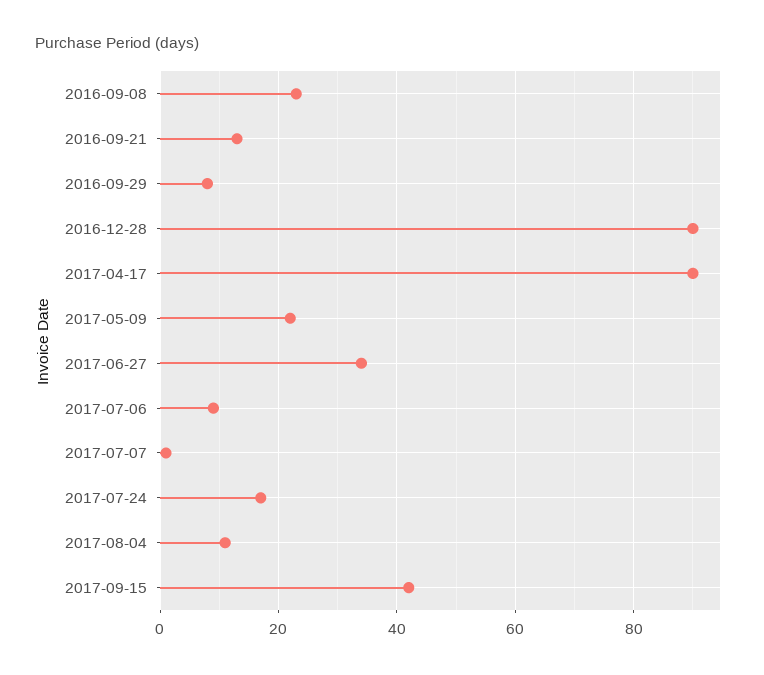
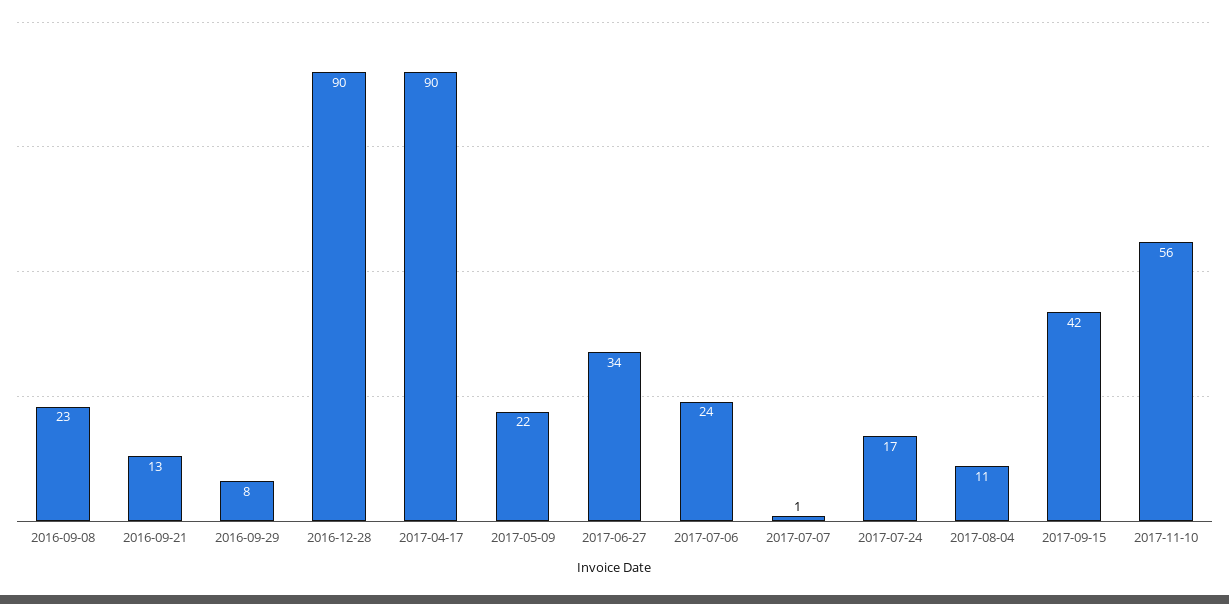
2017-07-06: 10 -> 24
2017-11-10: none -> 56

